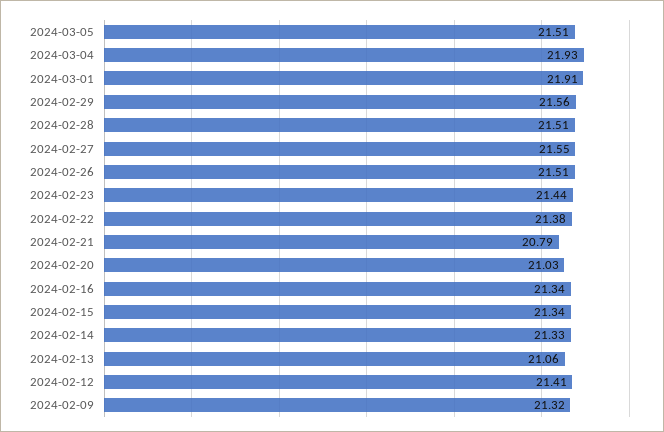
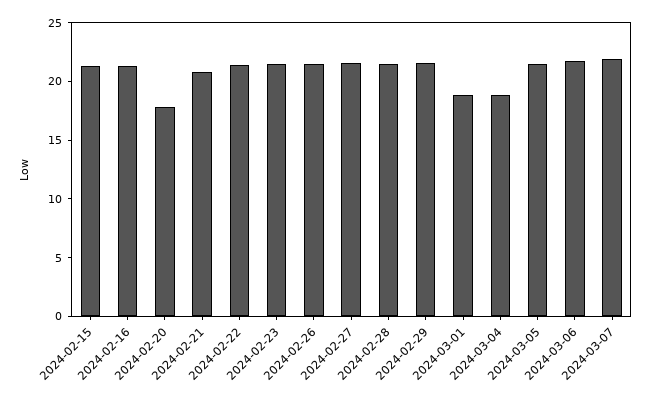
2024-03-04: 21.93 -> 19
2024-03-01: 21.91 -> 19
2024-02-20: 21.03 -> 18
2024-02-14: 21.33 -> none
2024-02-13: 21.06 -> none
2024-02-12: 21.41 -> none
2024-02-09: 21.32 -> none
2024-03-06: none -> 22
2024-03-07: none -> 22

